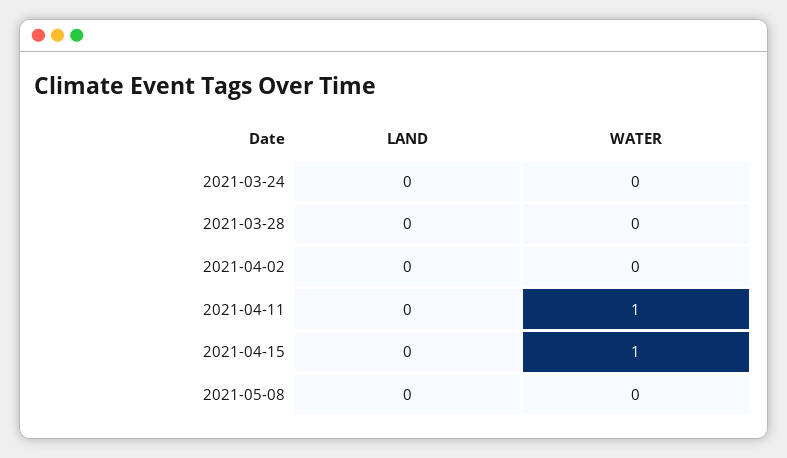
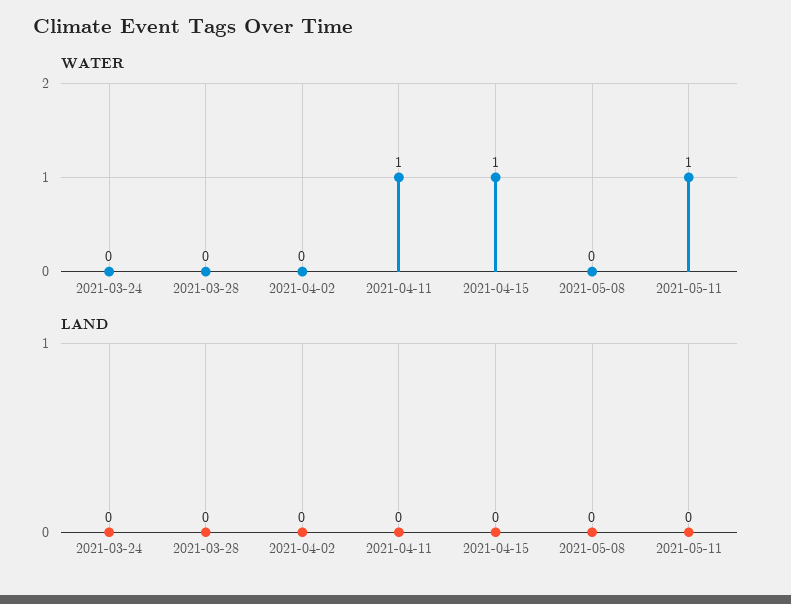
WATER, 2021-05-11: none -> 1
LAND, 2021-05-11: none -> 0

